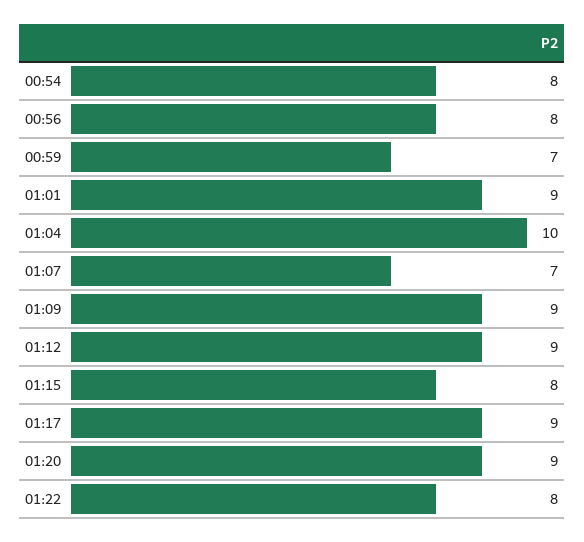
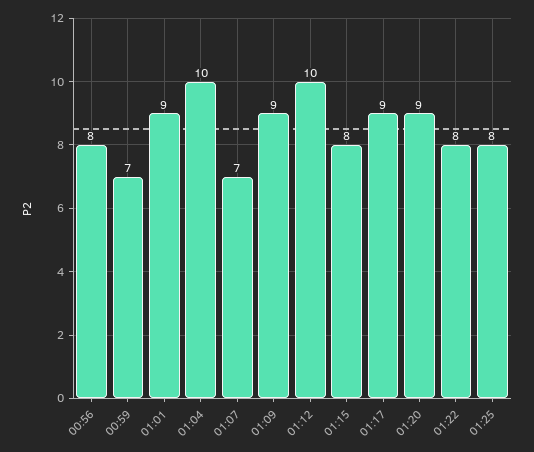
00:54: 8 -> none
01:12: 9 -> 10
01:25: none -> 8

